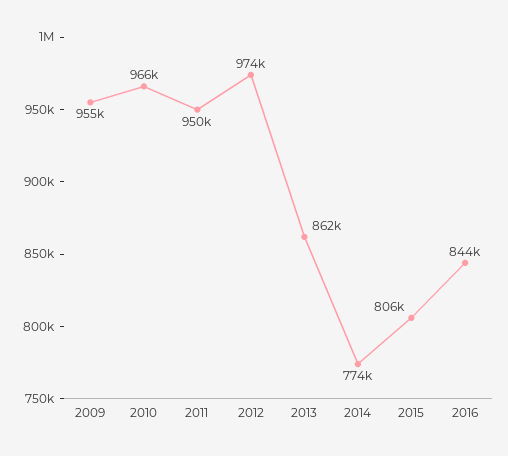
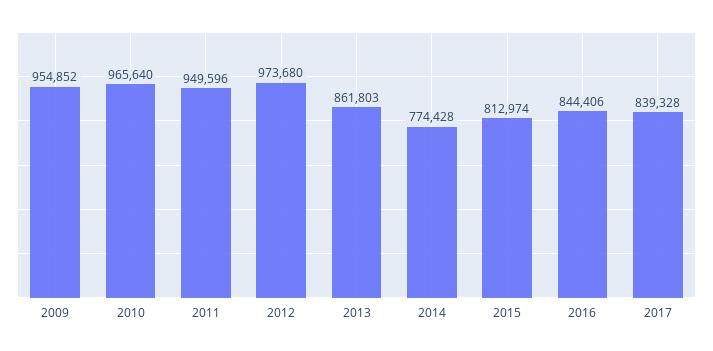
2015: 806000 -> 812974
2017: none -> 839328

